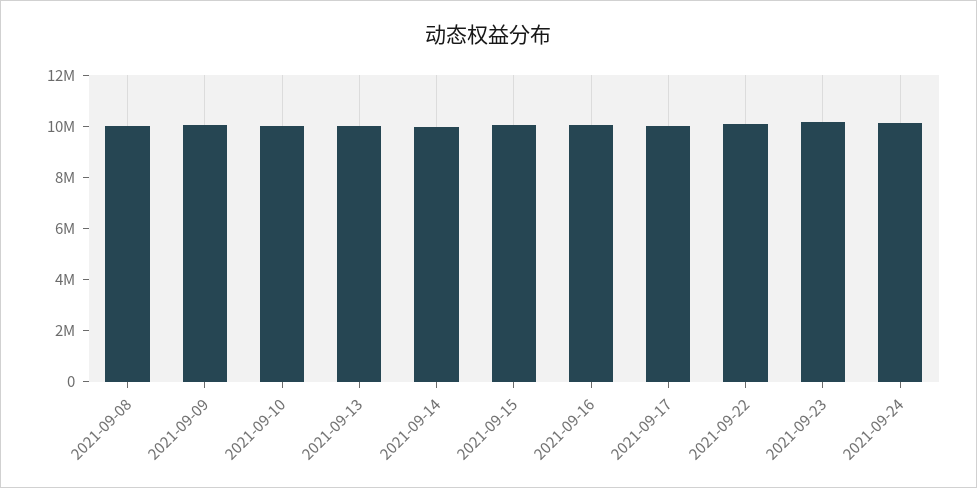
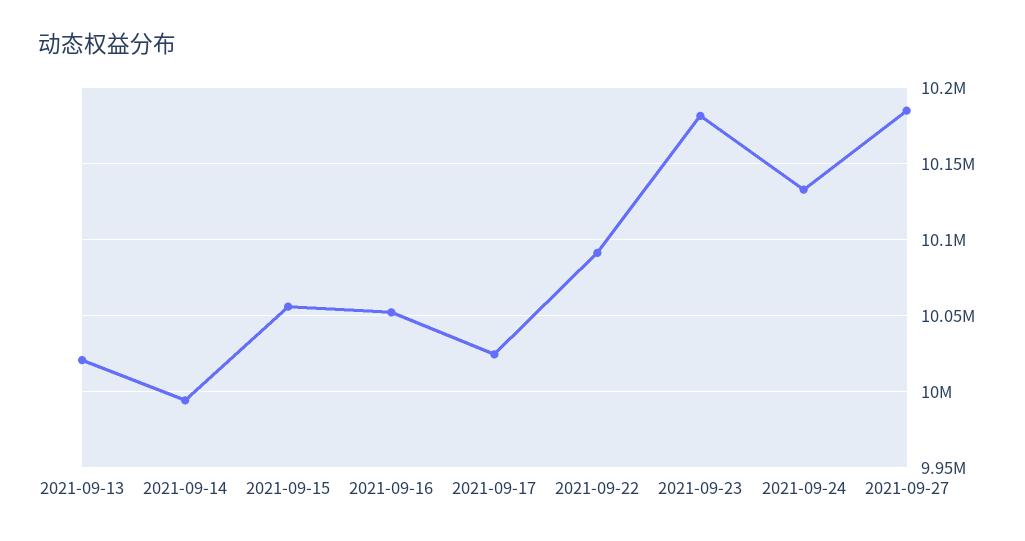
2021-09-08: 10000000 -> none
2021-09-09: 10000000 -> none
2021-09-10: 10000000 -> none
2021-09-27: none -> 10185000

